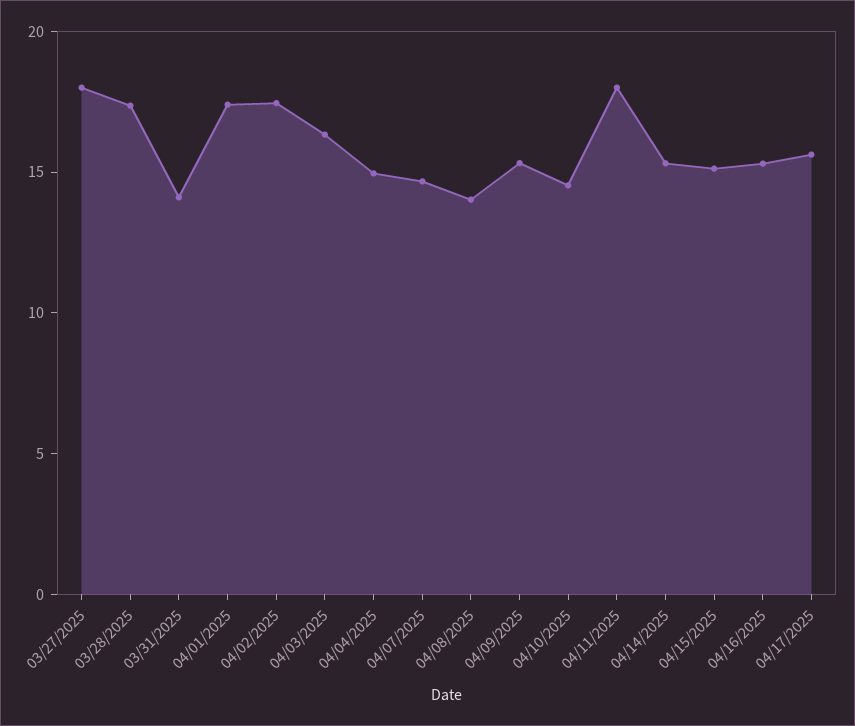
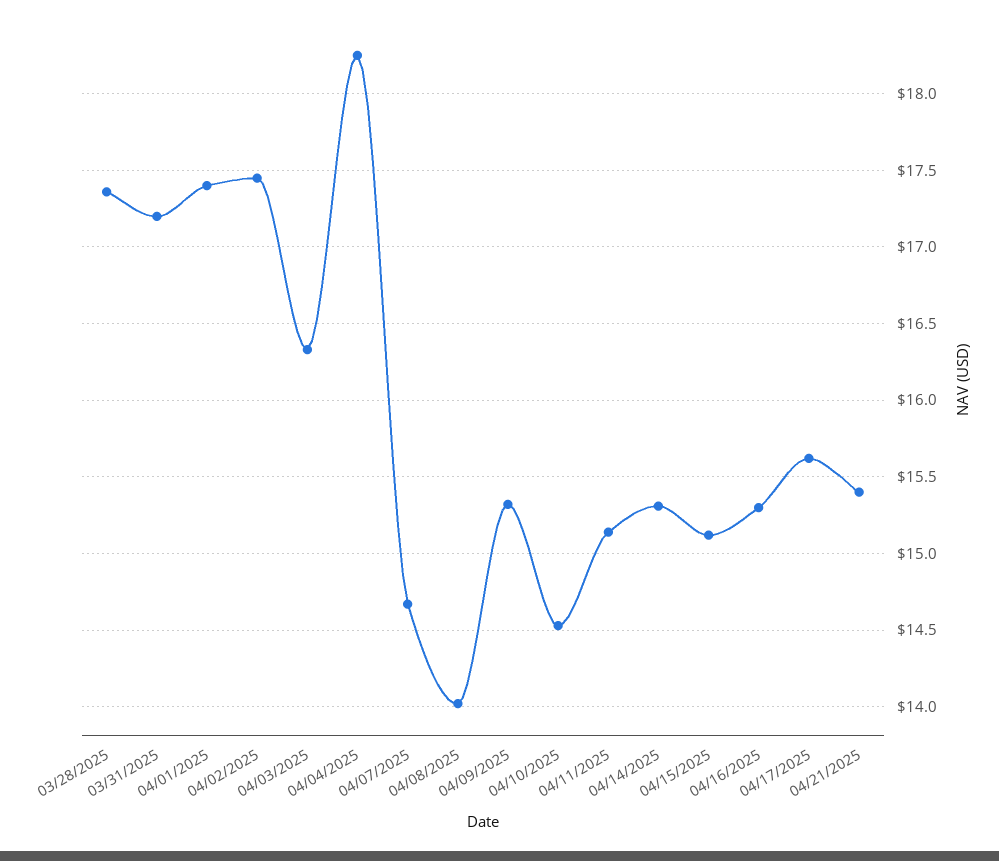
03/27/2025: 18 -> none
03/31/2025: 14 -> 17.2
04/04/2025: 15 -> 18.25
04/11/2025: 18 -> 15.15
04/21/2025: none -> 15.4

